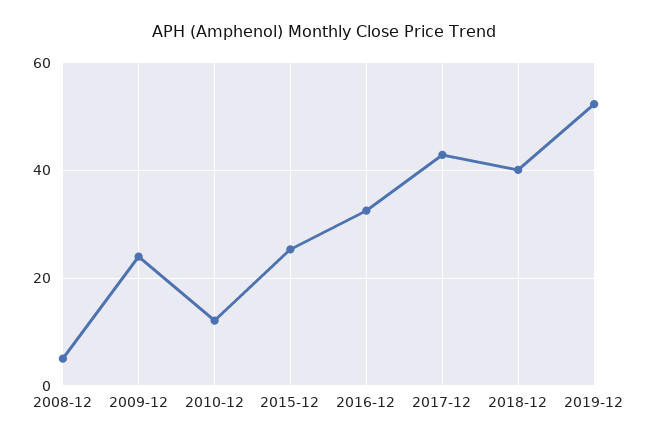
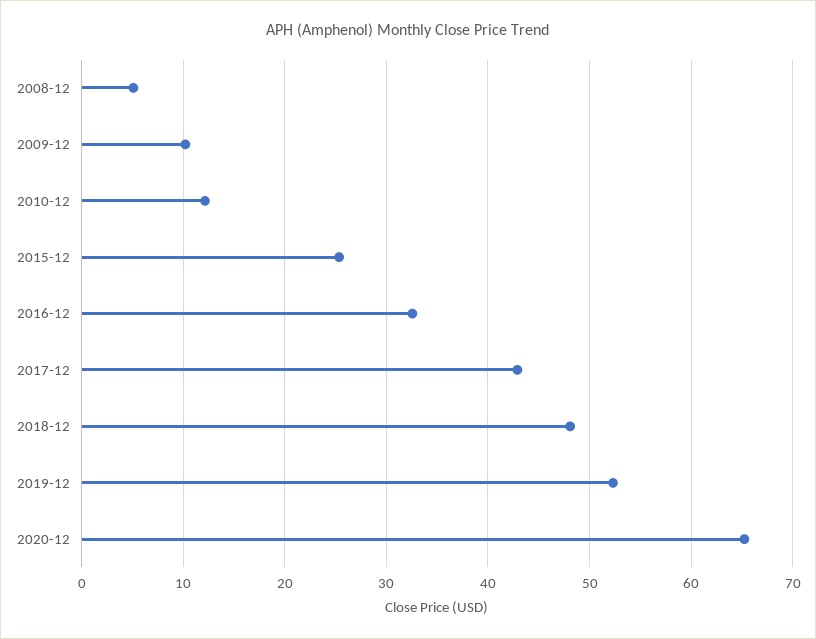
2009-12: 24 -> 10
2018-12: 40 -> 48
2020-12: none -> 65

